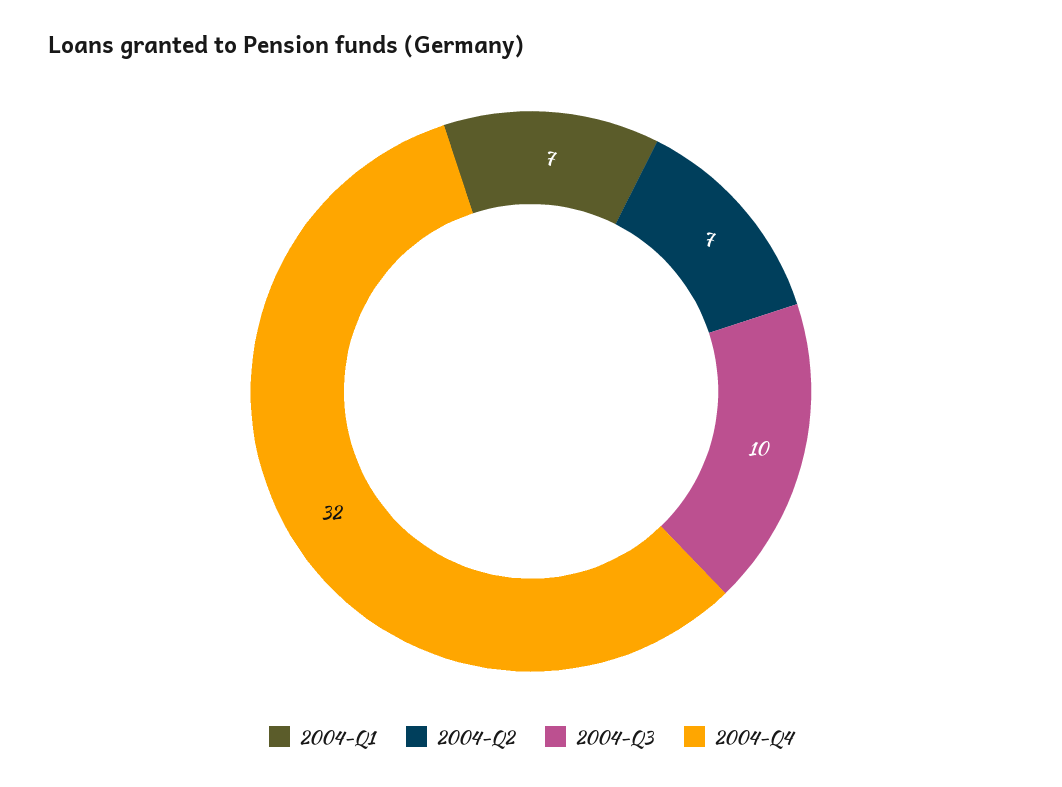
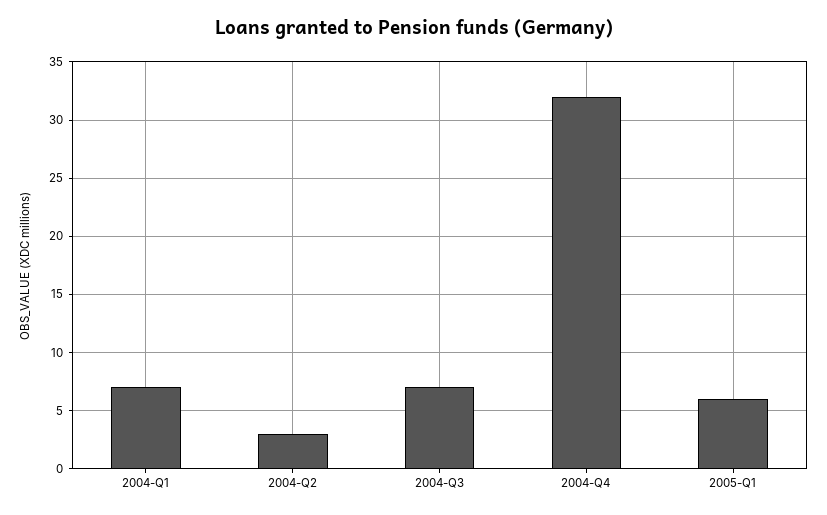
2004-Q2: 7 -> 3
2004-Q3: 10 -> 7
2005-Q1: none -> 6

